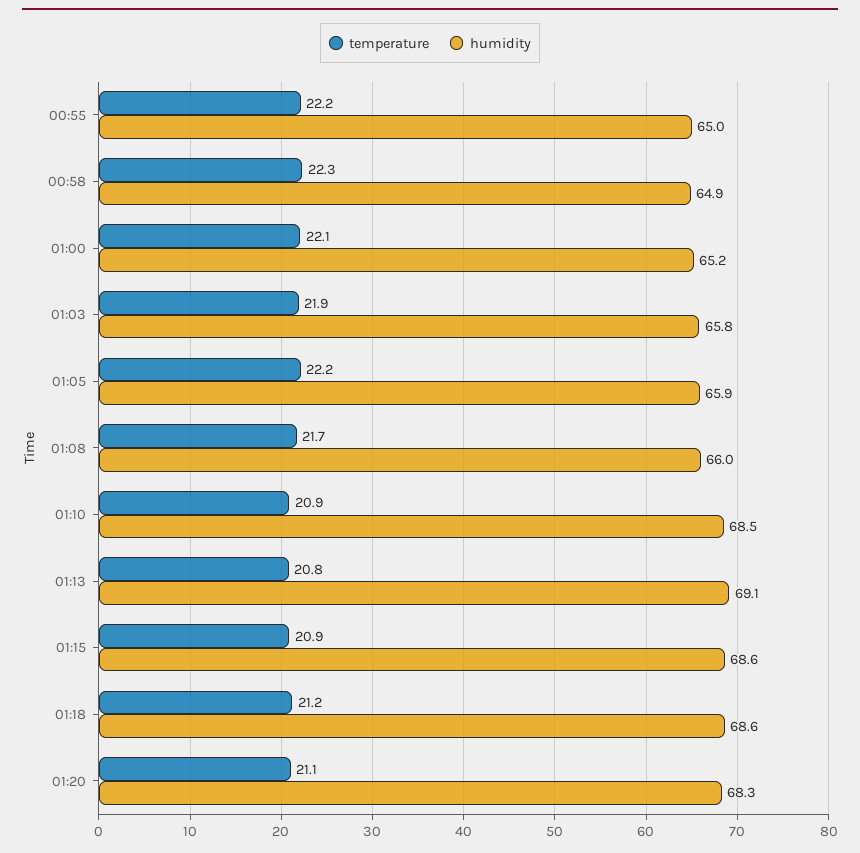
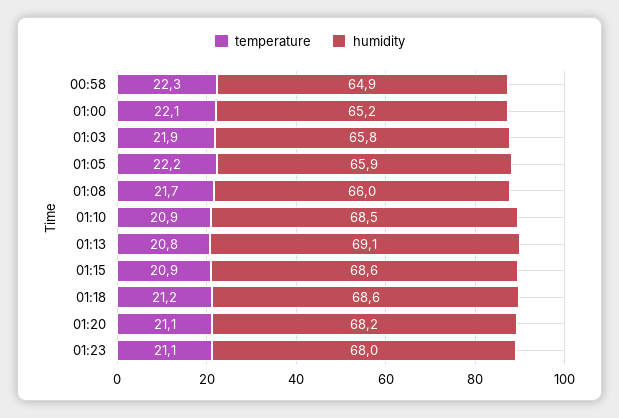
temperature, 00:55: 22.2 -> none
humidity, 00:55: 65 -> none
humidity, 01:20: 68.3 -> 68.2
temperature, 01:23: none -> 21.1
humidity, 01:23: none -> 68

